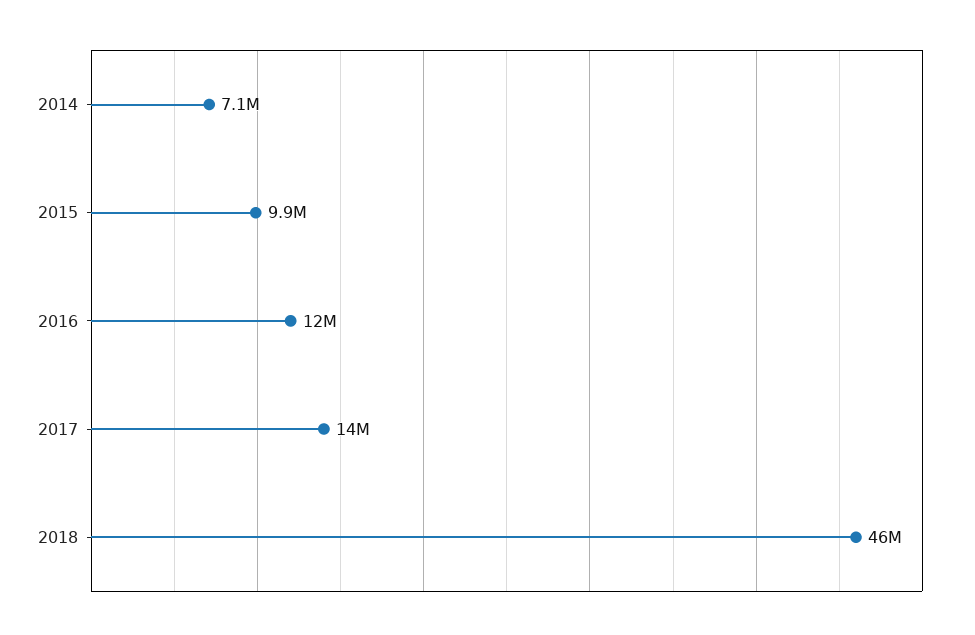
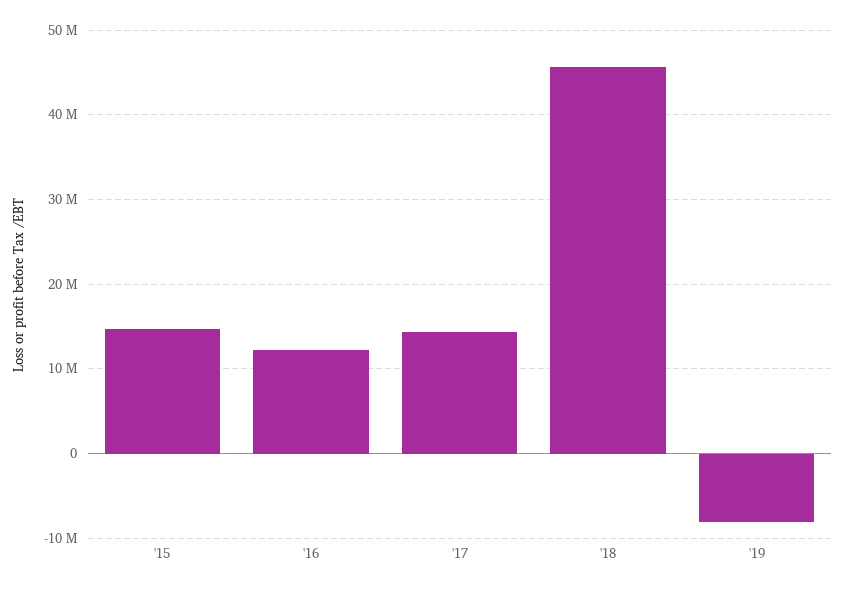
2014: 7100000 -> none
2015: 9900000 -> 15000000
'19: none -> -8000000

